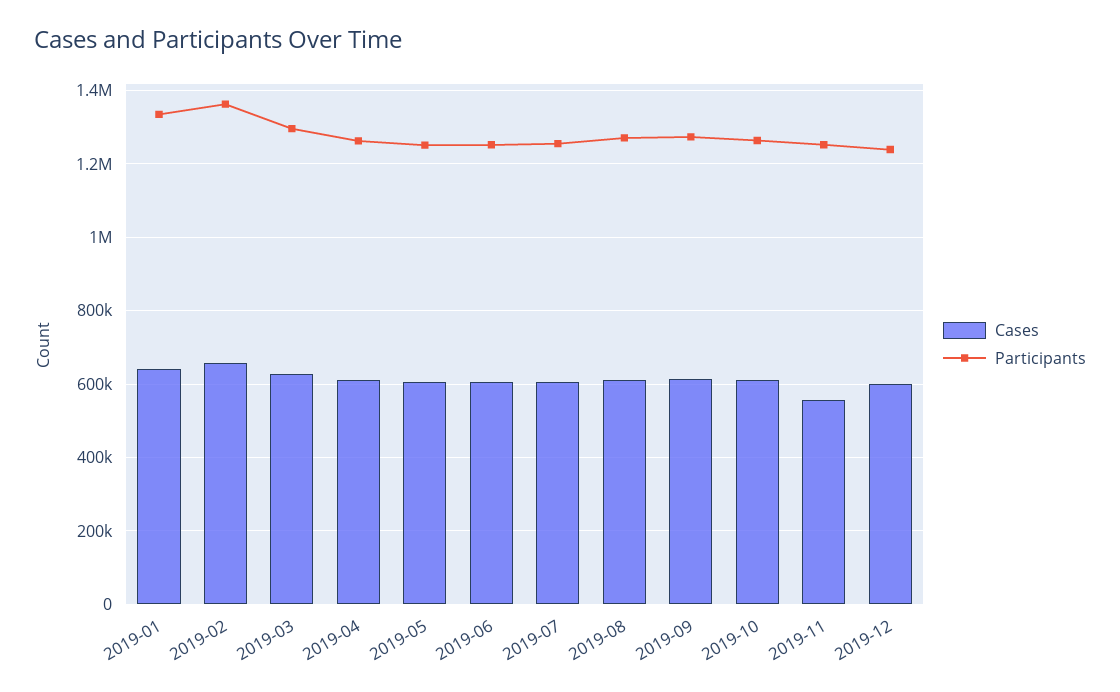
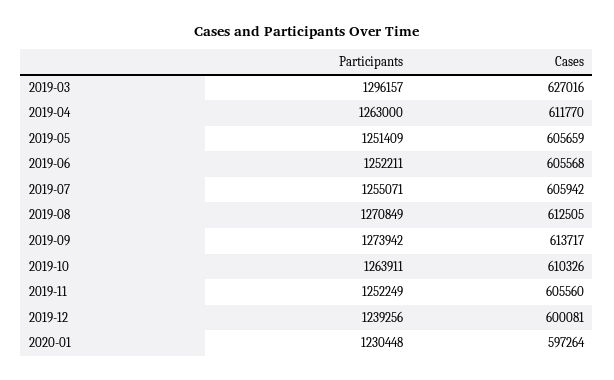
Cases, 2019-01: 640000 -> none
Participants, 2019-01: 1340000 -> none
Cases, 2019-02: 660000 -> none
Participants, 2019-02: 1360000 -> none
Cases, 2019-11: 560000 -> 605560
Participants, 2020-01: none -> 1230448
Cases, 2020-01: none -> 597264

